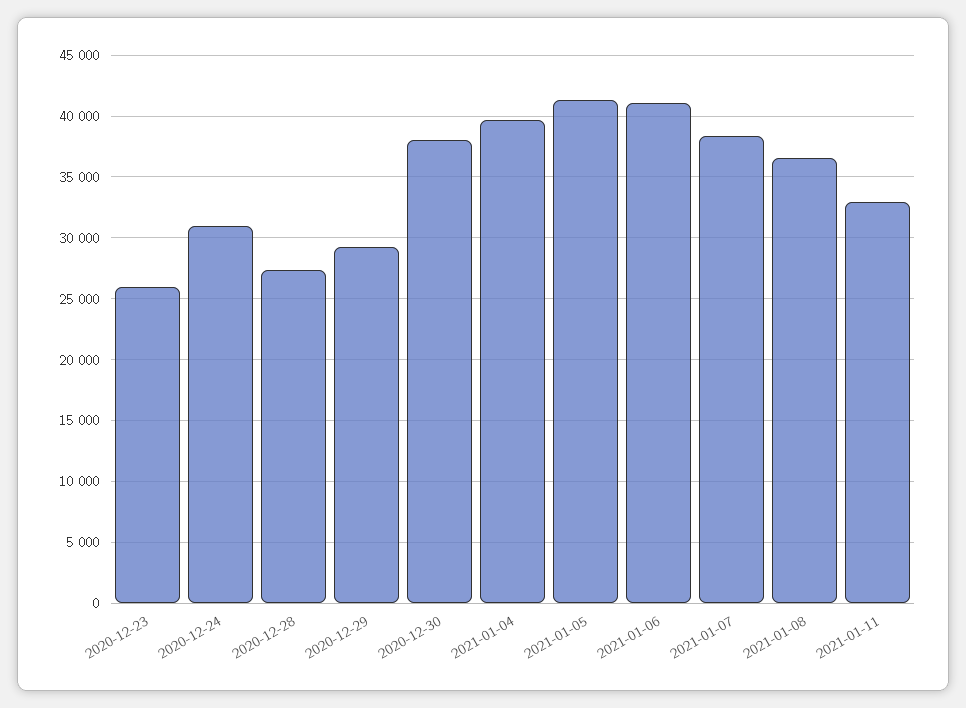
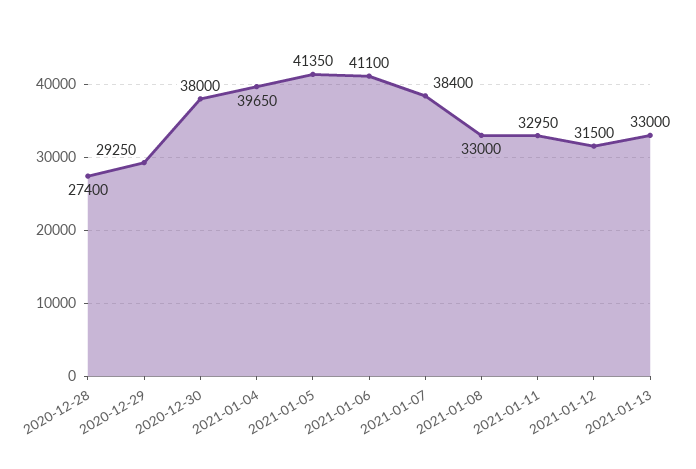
2020-12-23: 26000 -> none
2020-12-24: 31000 -> none
2021-01-08: 36500 -> 33000
2021-01-12: none -> 31500
2021-01-13: none -> 33000

